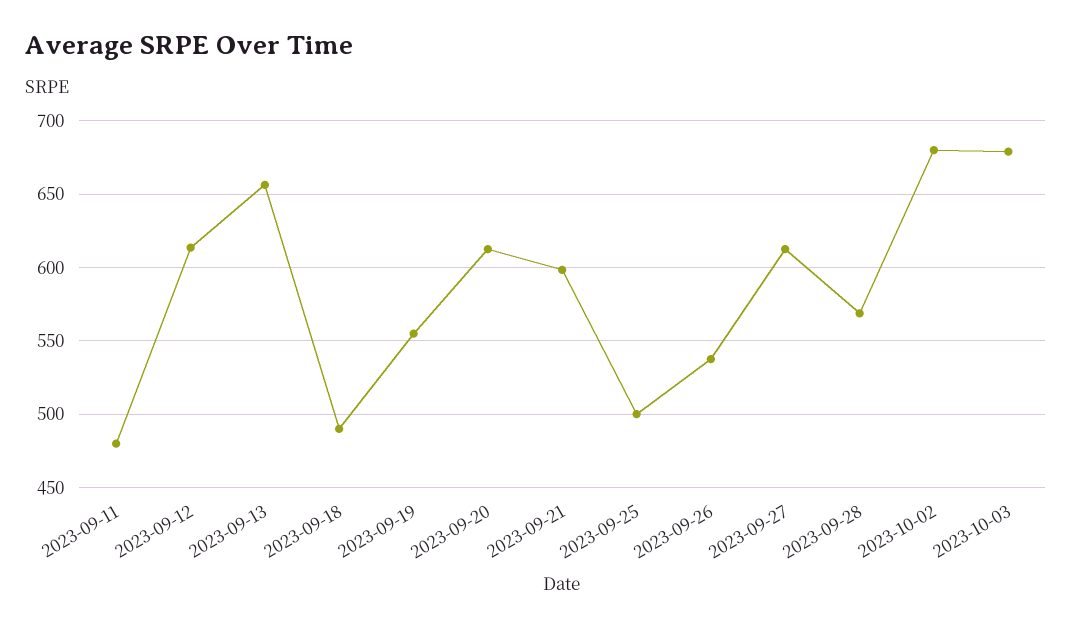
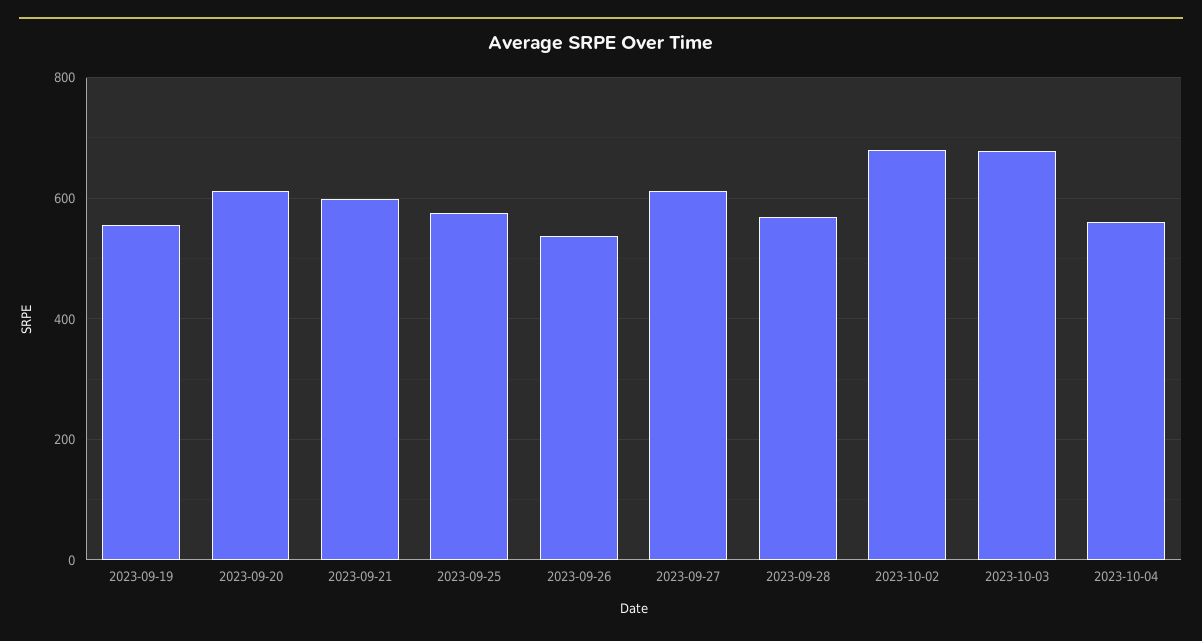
2023-09-11: 480 -> none
2023-09-12: 615 -> none
2023-09-13: 655 -> none
2023-09-18: 490 -> none
2023-09-25: 500 -> 580
2023-10-04: none -> 560

